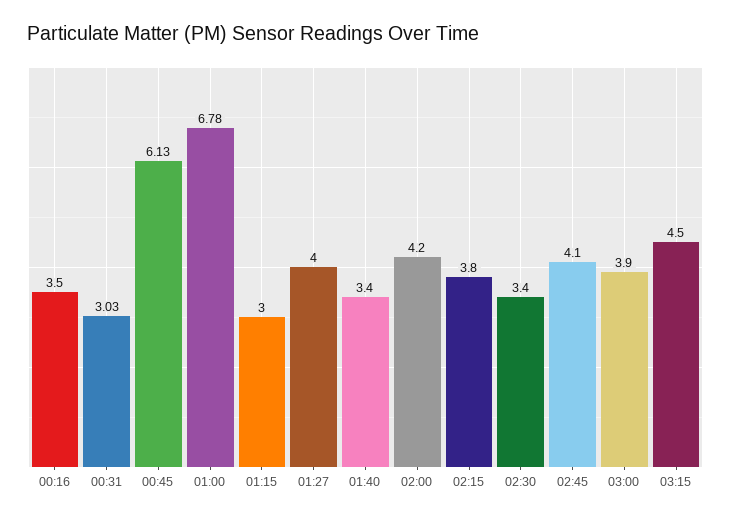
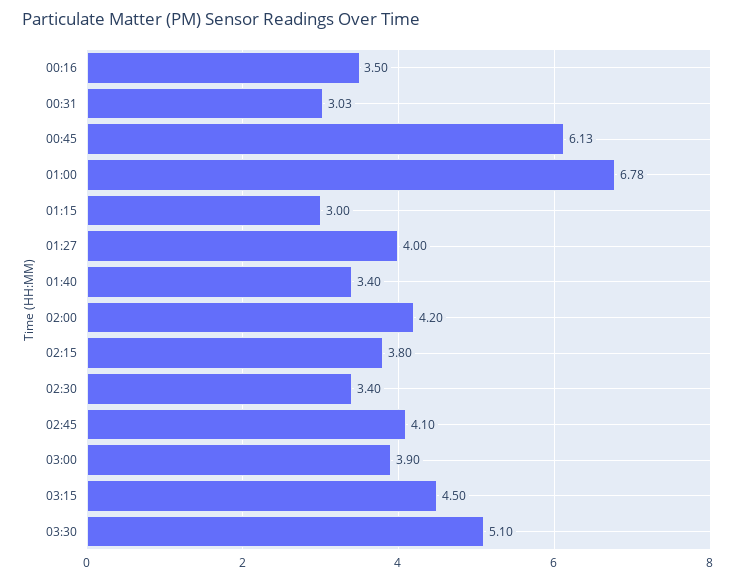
03:30: none -> 5.1

